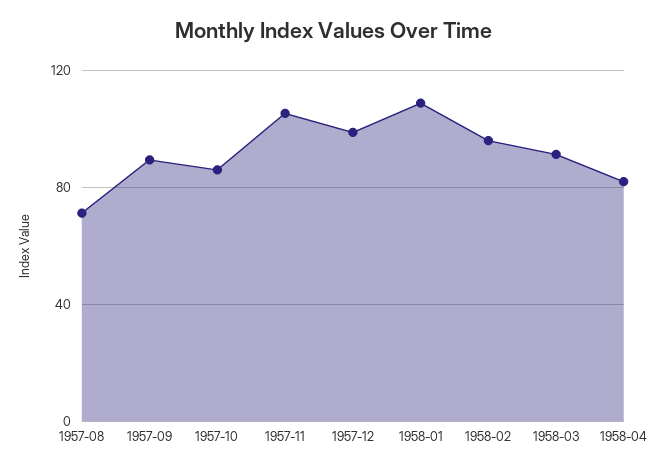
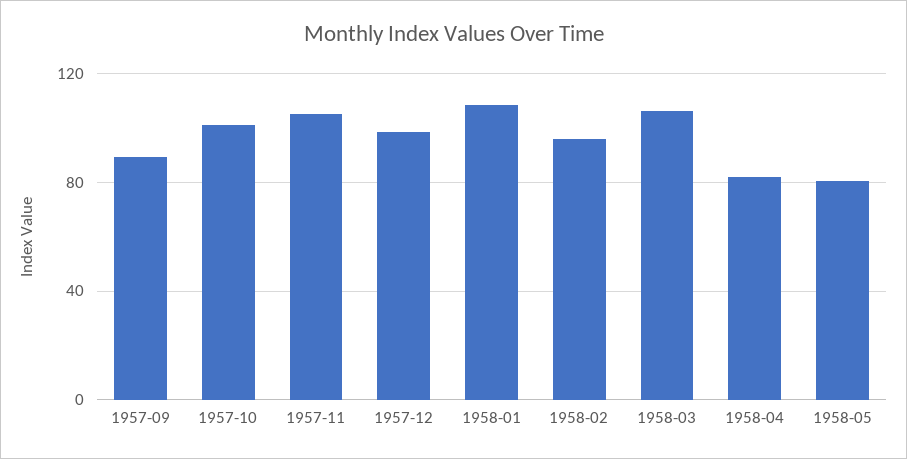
1957-08: 70 -> none
1957-10: 85 -> 100
1958-03: 90 -> 105
1958-05: none -> 80

